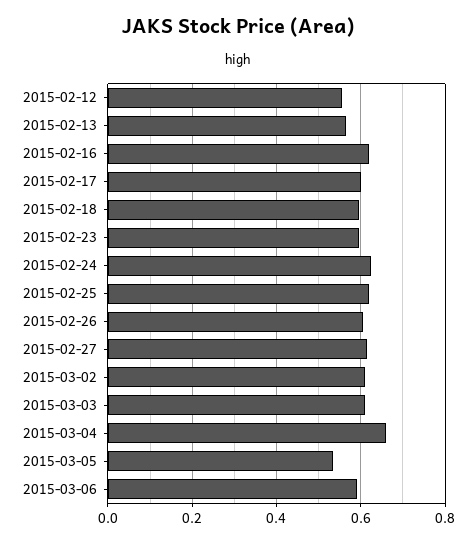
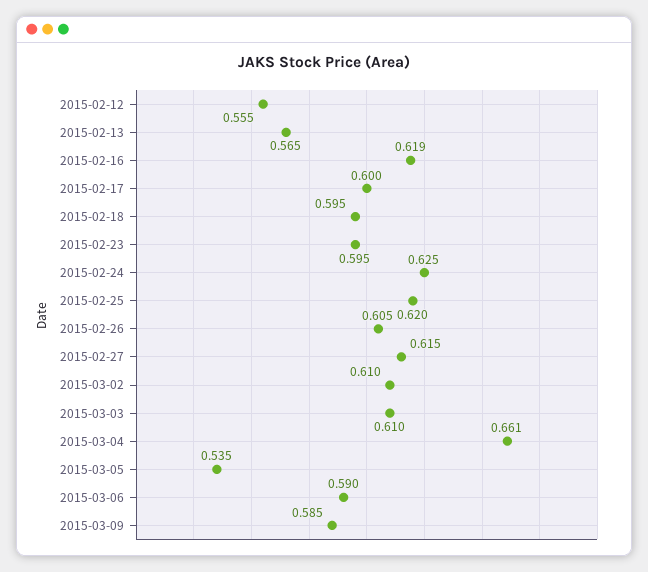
2015-03-09: none -> 0.585

